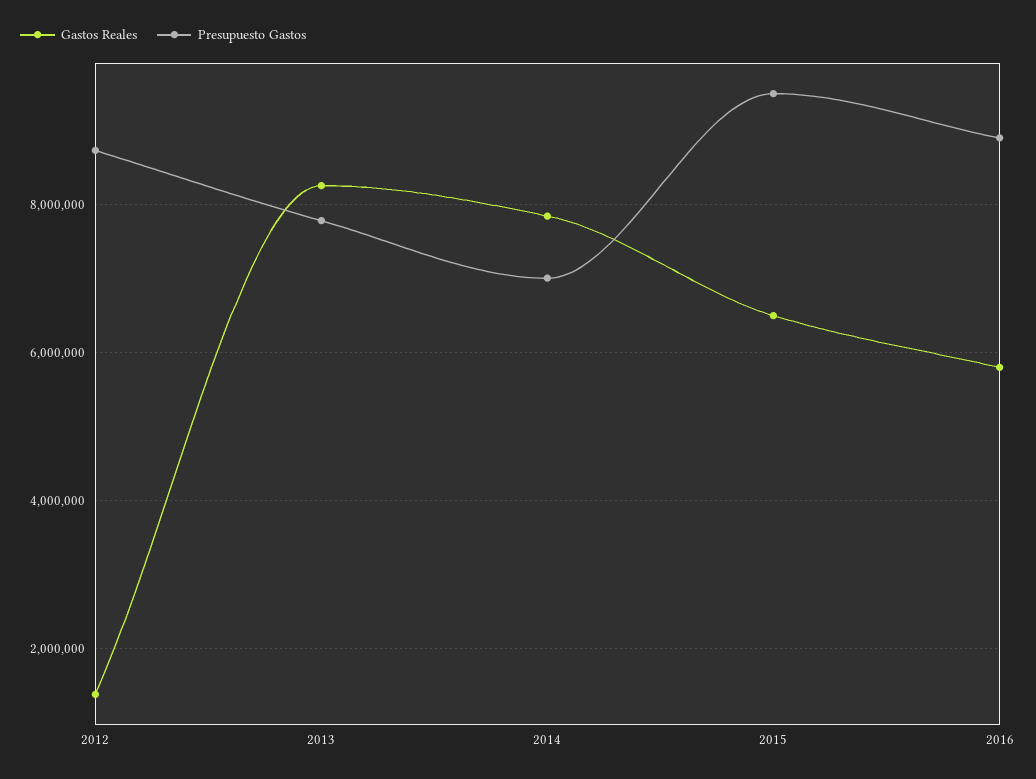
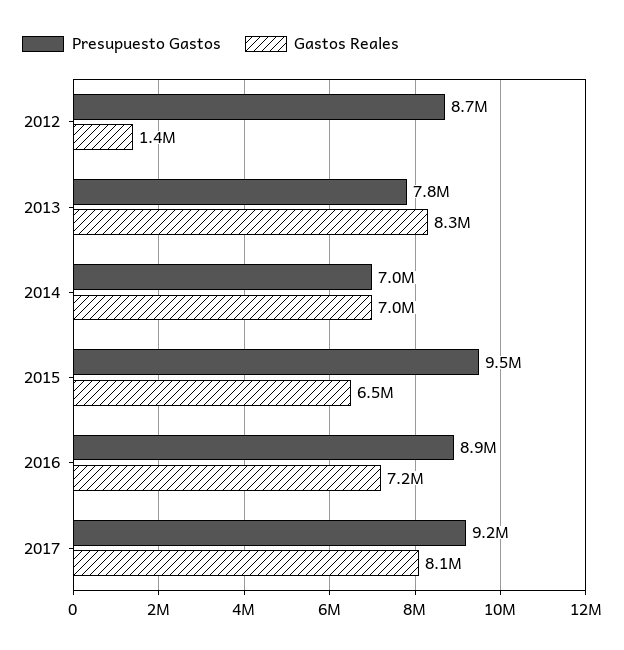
Gastos Reales, 2014: 7800000 -> 7000000
Gastos Reales, 2016: 5800000 -> 7200000
Presupuesto Gastos, 2017: none -> 9200000
Gastos Reales, 2017: none -> 8100000

